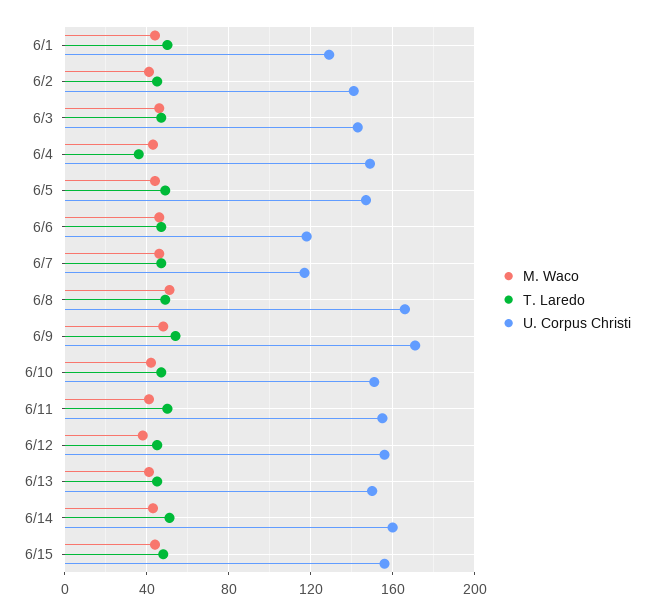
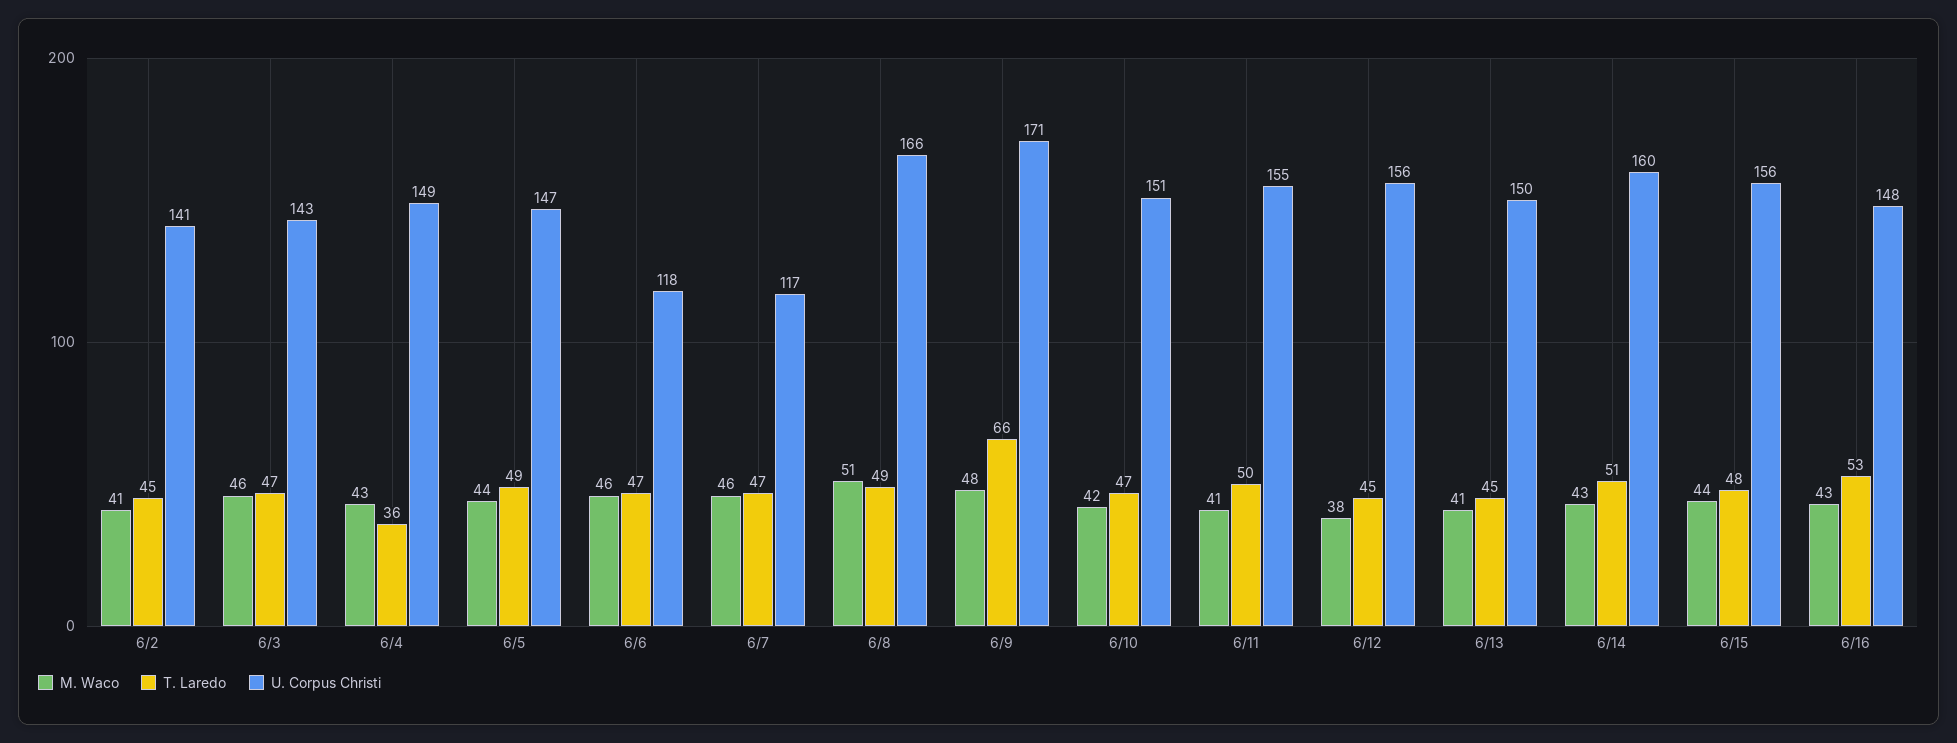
M. Waco, 6/1: 45 -> none
T. Laredo, 6/1: 50 -> none
U. Corpus Christi, 6/1: 130 -> none
T. Laredo, 6/9: 55 -> 66
M. Waco, 6/16: none -> 43
T. Laredo, 6/16: none -> 53
U. Corpus Christi, 6/16: none -> 148

